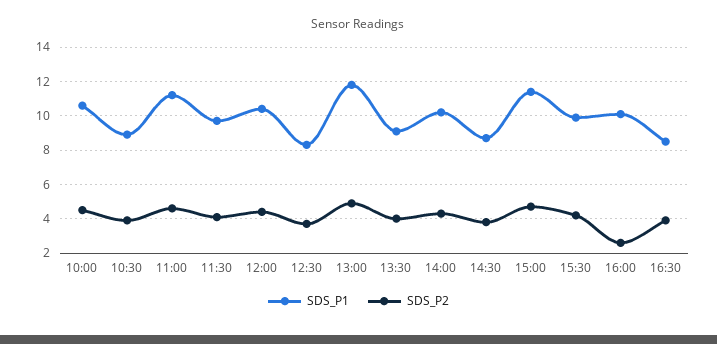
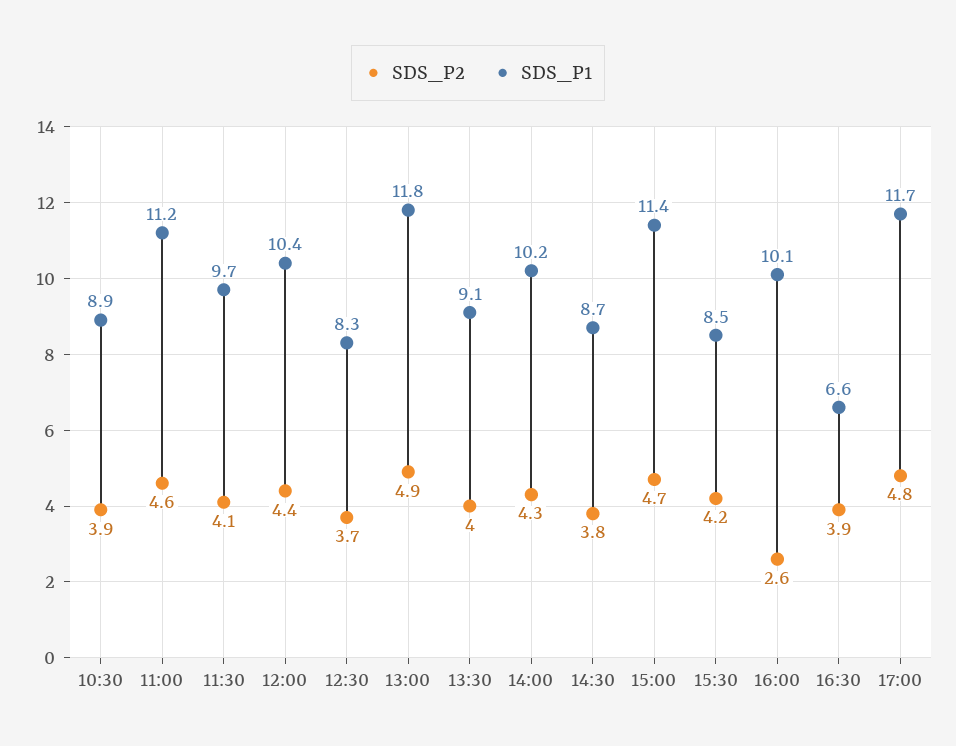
SDS_P1, 10:00: 10.5 -> none
SDS_P2, 10:00: 4.5 -> none
SDS_P1, 15:30: 10 -> 8.5
SDS_P1, 16:30: 8.5 -> 6.6
SDS_P2, 17:00: none -> 4.8
SDS_P1, 17:00: none -> 11.7

